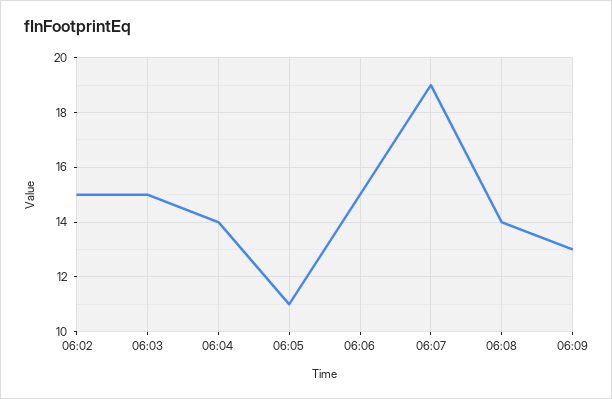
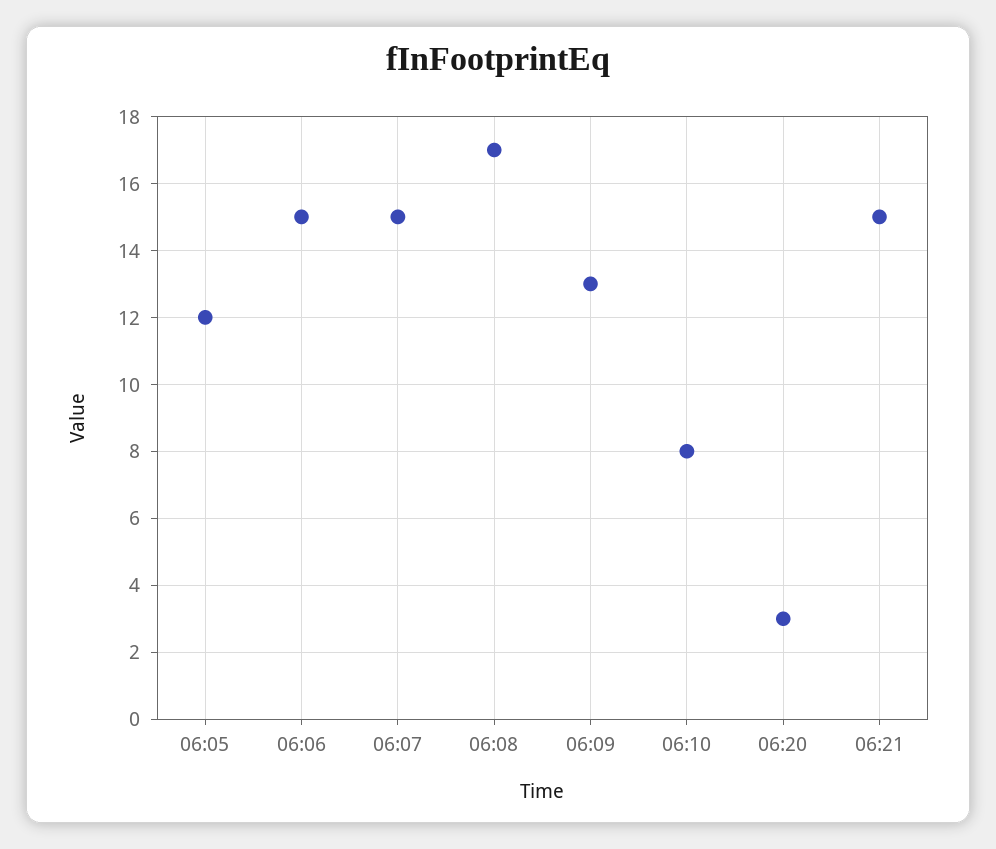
06:02: 15 -> none
06:03: 15 -> none
06:04: 14 -> none
06:05: 11 -> 12
06:07: 19 -> 15
06:08: 14 -> 17
06:10: none -> 8
06:20: none -> 3
06:21: none -> 15

